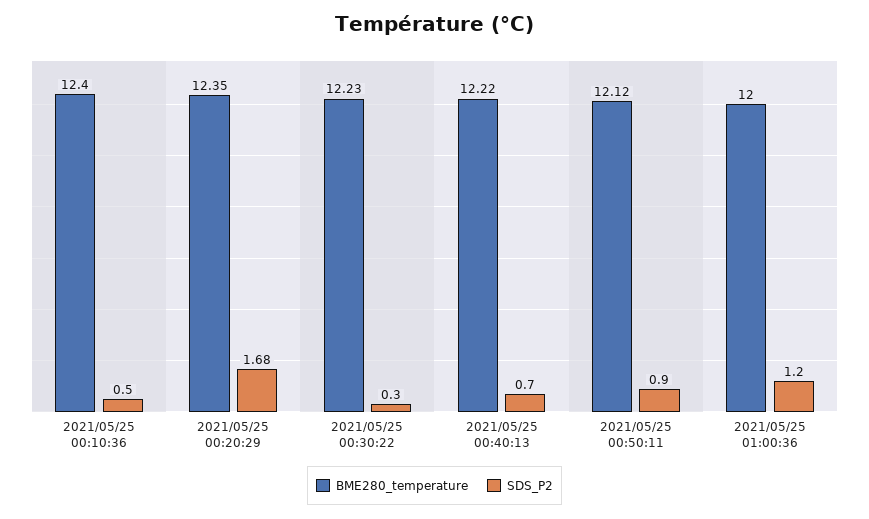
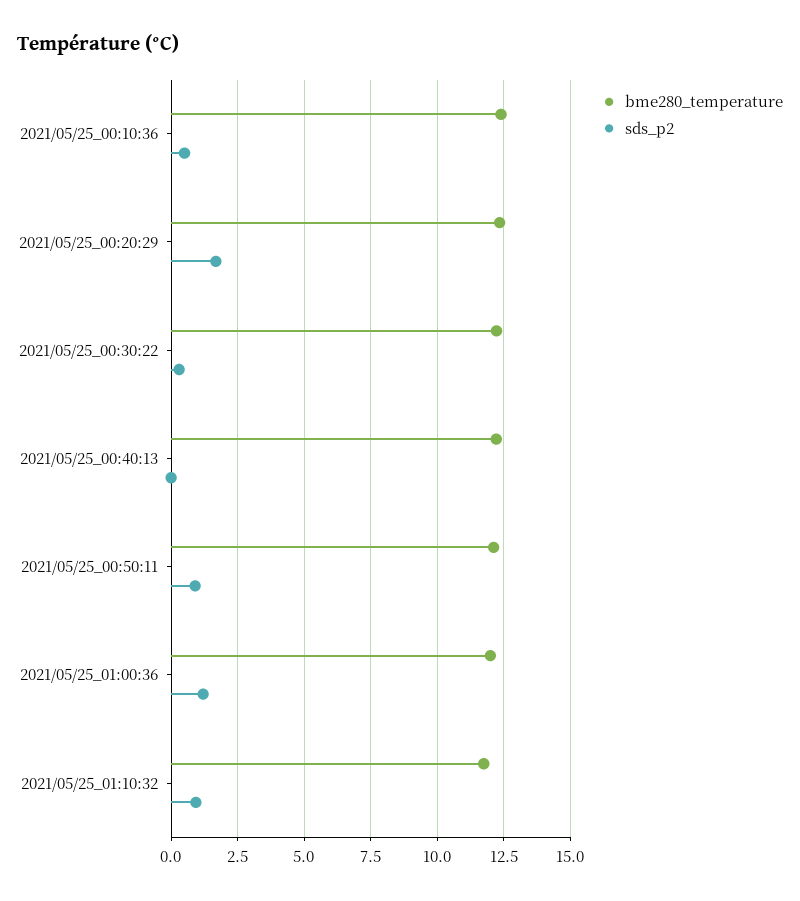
SDS_P2, 2021/05/25 00:40:13: 0.7 -> 0
BME280_temperature, 2021/05/25_01:10:32: none -> 11.75
SDS_P2, 2021/05/25_01:10:32: none -> 1

